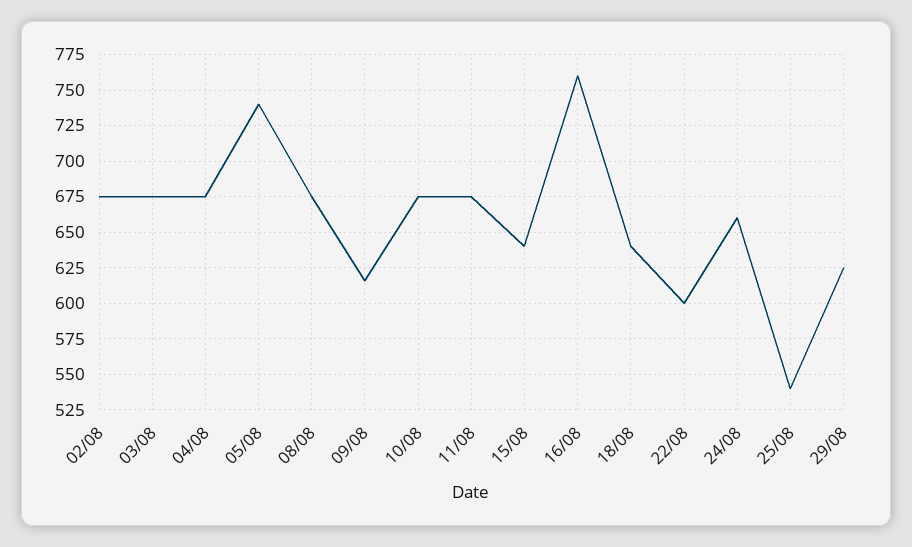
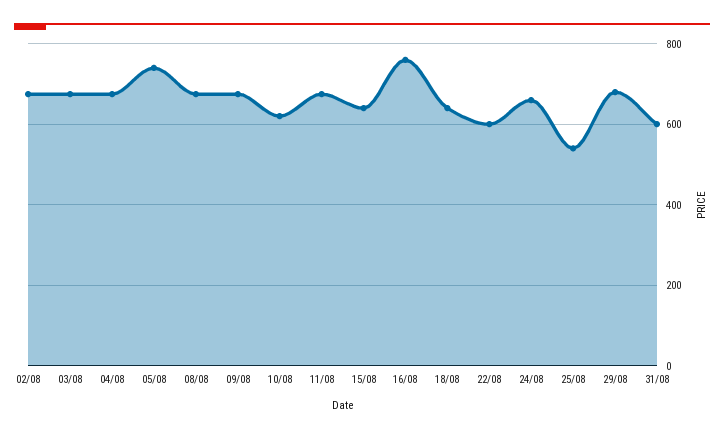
09/08: 615 -> 680
10/08: 675 -> 620
29/08: 625 -> 680
31/08: none -> 600

